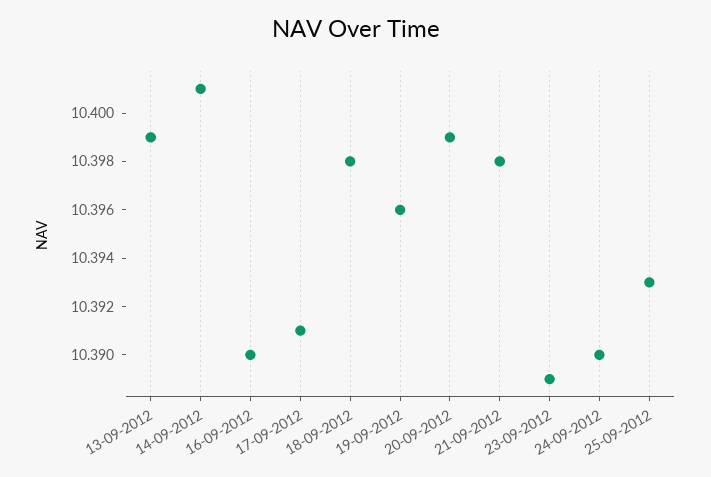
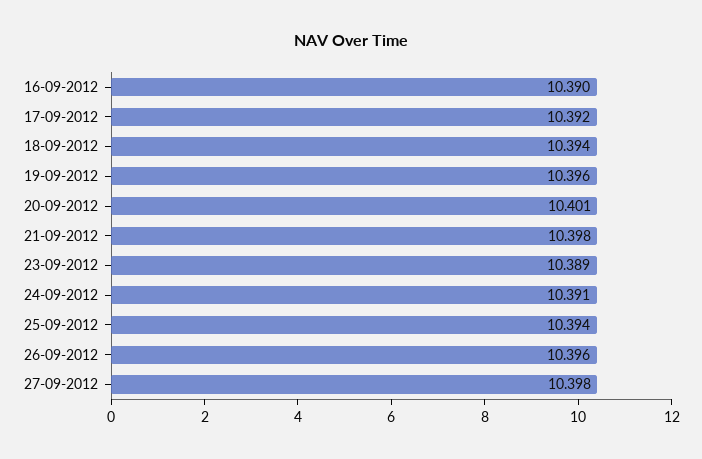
13-09-2012: 10.399 -> none
14-09-2012: 10.401 -> none
17-09-2012: 10.391 -> 10.392
18-09-2012: 10.398 -> 10.394
20-09-2012: 10.399 -> 10.401
24-09-2012: 10.39 -> 10.391
25-09-2012: 10.393 -> 10.394
26-09-2012: none -> 10.396
27-09-2012: none -> 10.398

